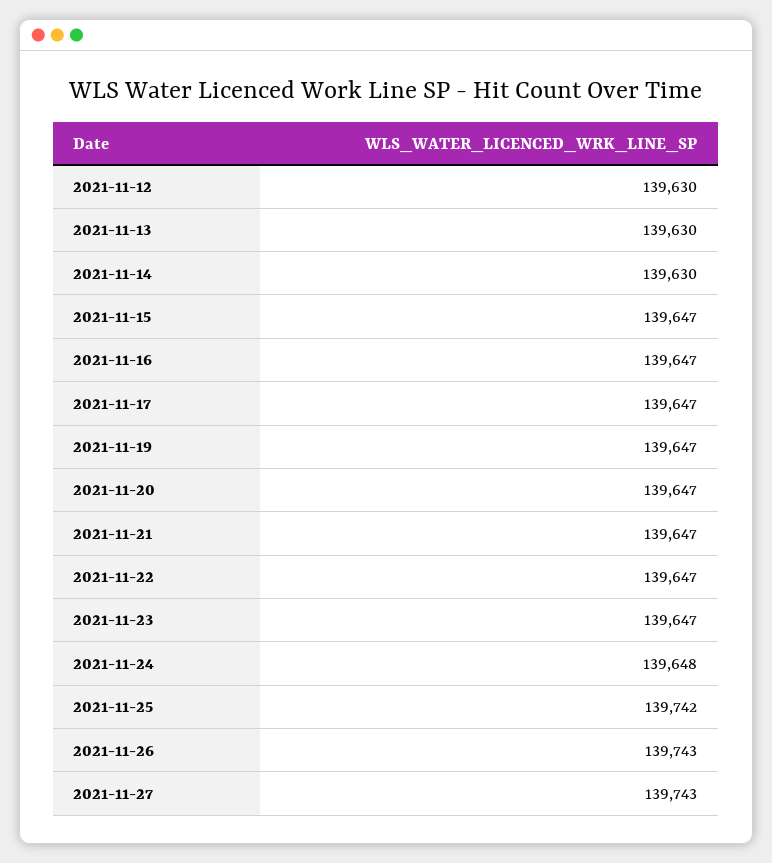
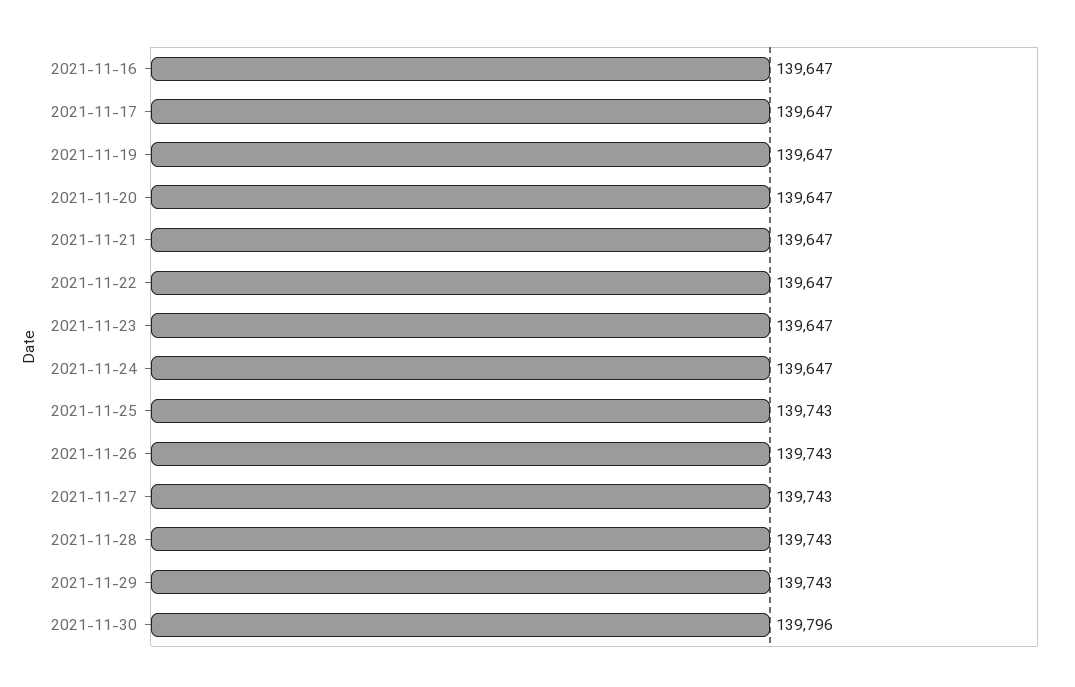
2021-11-12: 139630 -> none
2021-11-13: 139630 -> none
2021-11-14: 139630 -> none
2021-11-15: 139647 -> none
2021-11-24: 139648 -> 139647
2021-11-25: 139742 -> 139743
2021-11-28: none -> 139743
2021-11-29: none -> 139743
2021-11-30: none -> 139796

